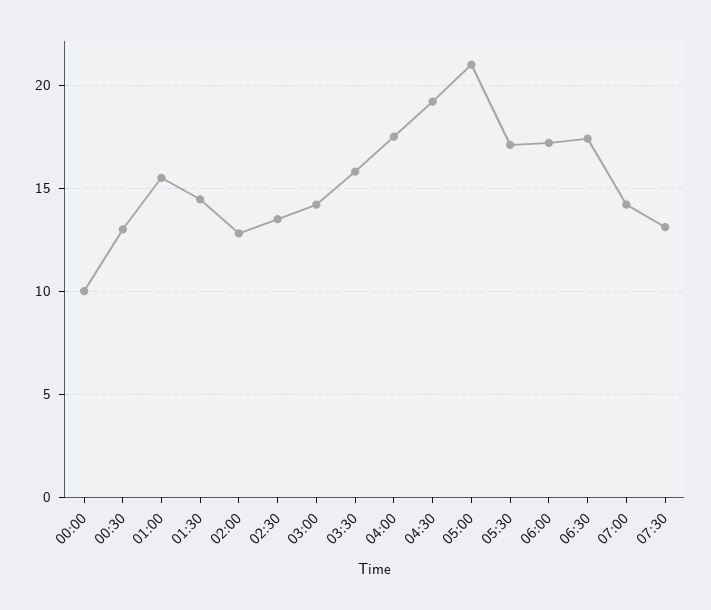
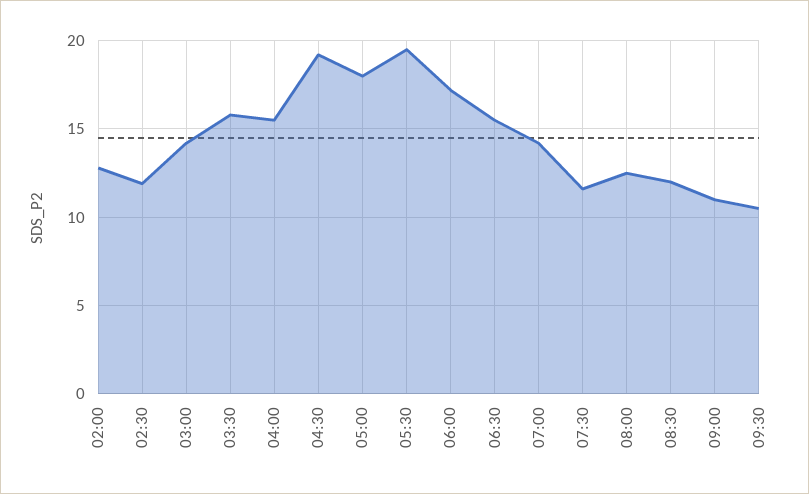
00:00: 10 -> none
00:30: 13 -> none
01:00: 15.5 -> none
01:30: 14.5 -> none
02:30: 13.5 -> 12
04:00: 17.5 -> 15.5
05:00: 21 -> 18
05:30: 17 -> 19.5
06:30: 17.5 -> 15.5
07:30: 13 -> 11.5
08:00: none -> 12.5
08:30: none -> 12
09:00: none -> 11
09:30: none -> 10.5

